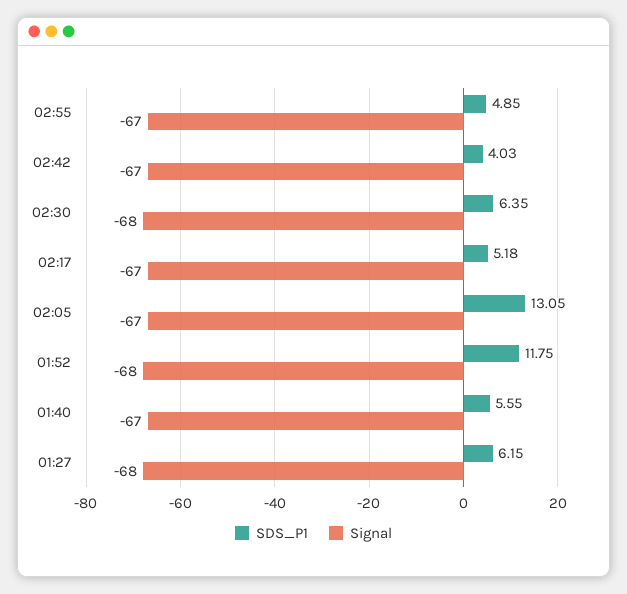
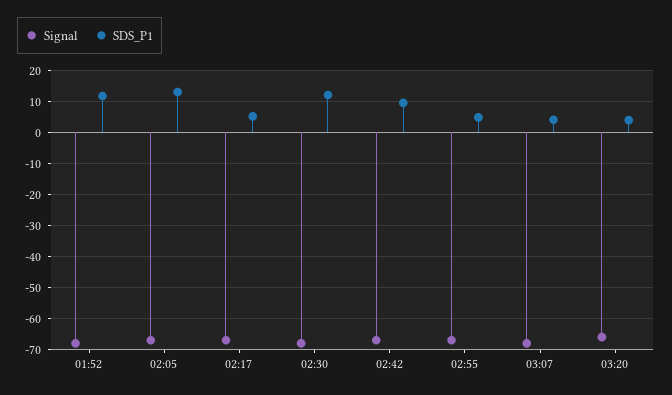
SDS_P1, 02:42: 4.03 -> 10
SDS_P1, 02:30: 6.35 -> 12
SDS_P1, 01:40: 5.55 -> none
Signal, 01:40: -67 -> none
SDS_P1, 01:27: 6.15 -> none
Signal, 01:27: -68 -> none
Signal, 03:07: none -> -68
SDS_P1, 03:07: none -> 4
Signal, 03:20: none -> -66
SDS_P1, 03:20: none -> 4

